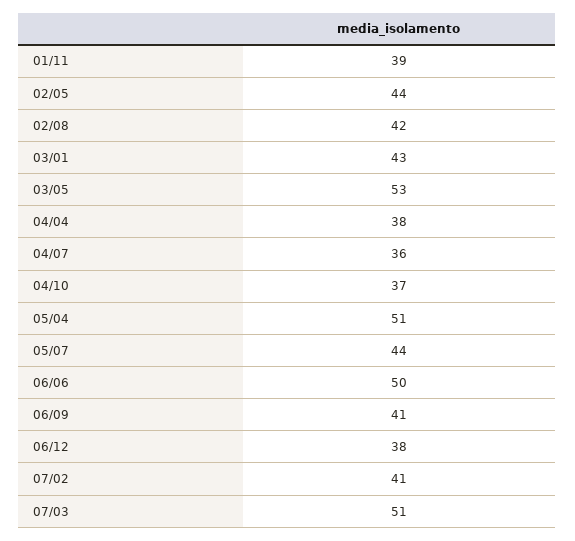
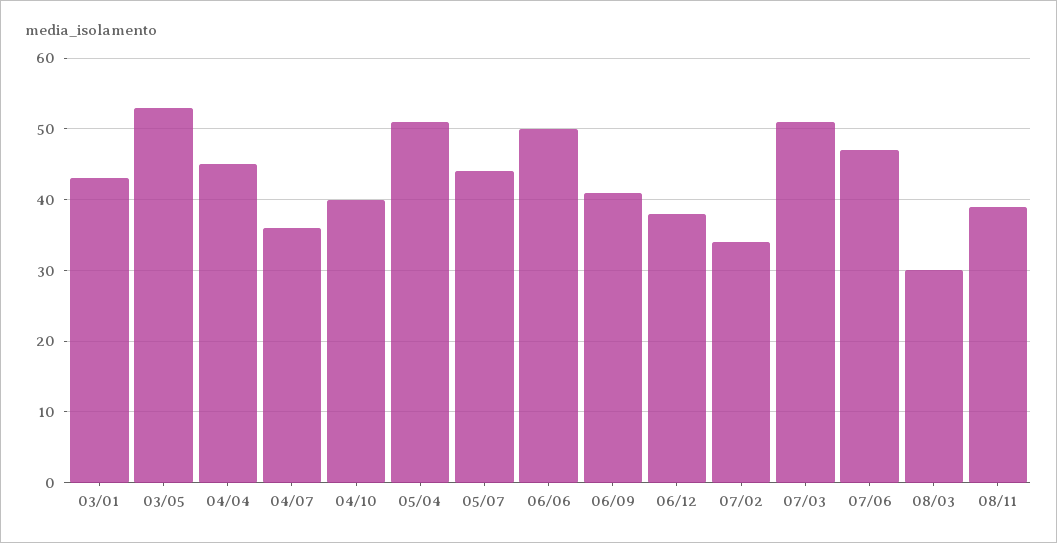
01/11: 39 -> none
02/05: 44 -> none
02/08: 42 -> none
04/04: 38 -> 45
04/10: 37 -> 40
07/02: 41 -> 34
07/06: none -> 47
08/03: none -> 30
08/11: none -> 39

